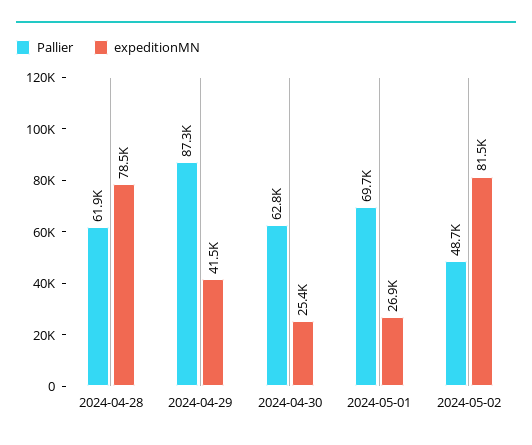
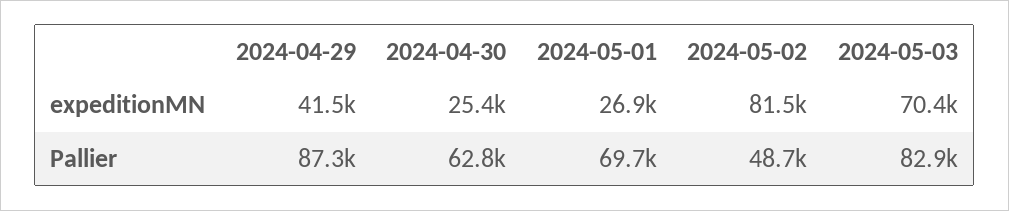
Pallier, 2024-04-28: 61900 -> none
expeditionMN, 2024-04-28: 78500 -> none
expeditionMN, 2024-05-03: none -> 70400
Pallier, 2024-05-03: none -> 82900

